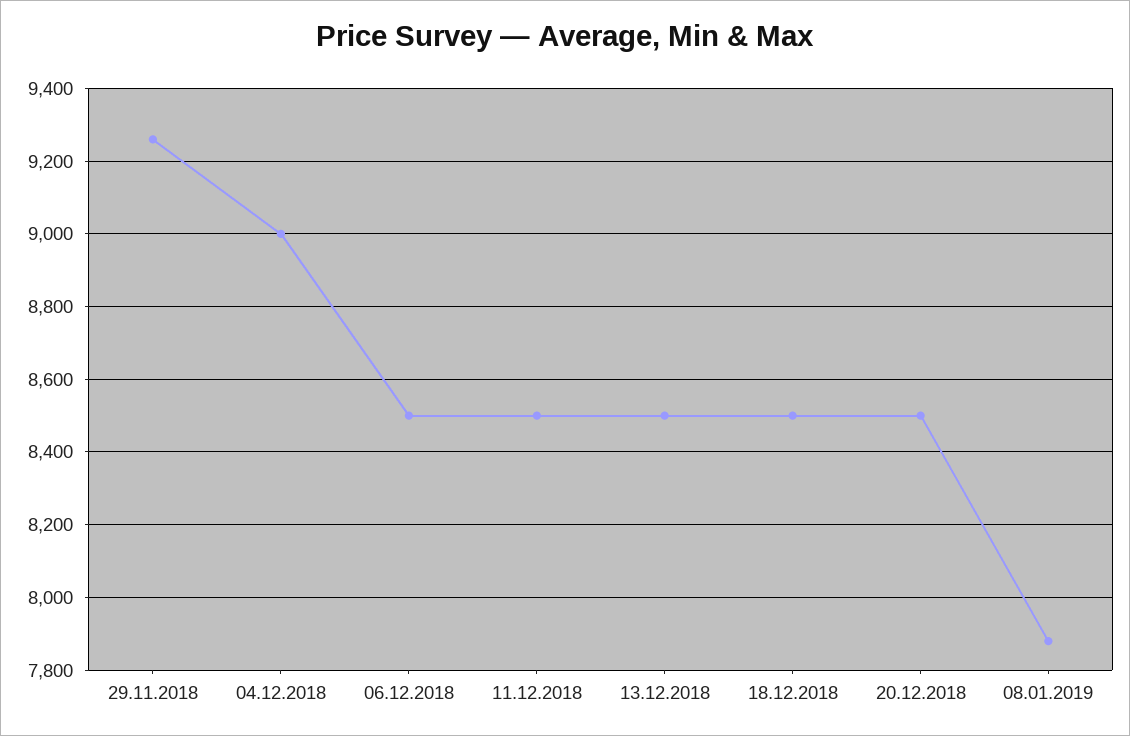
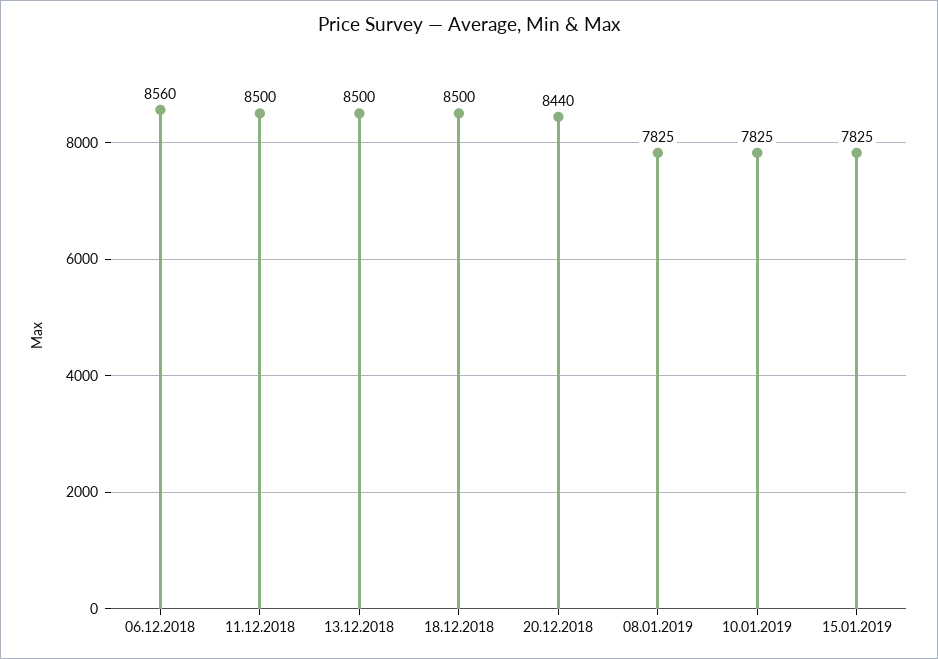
29.11.2018: 9260 -> none
04.12.2018: 9000 -> none
06.12.2018: 8500 -> 8560
20.12.2018: 8500 -> 8440
08.01.2019: 7880 -> 7825
10.01.2019: none -> 7825
15.01.2019: none -> 7825

